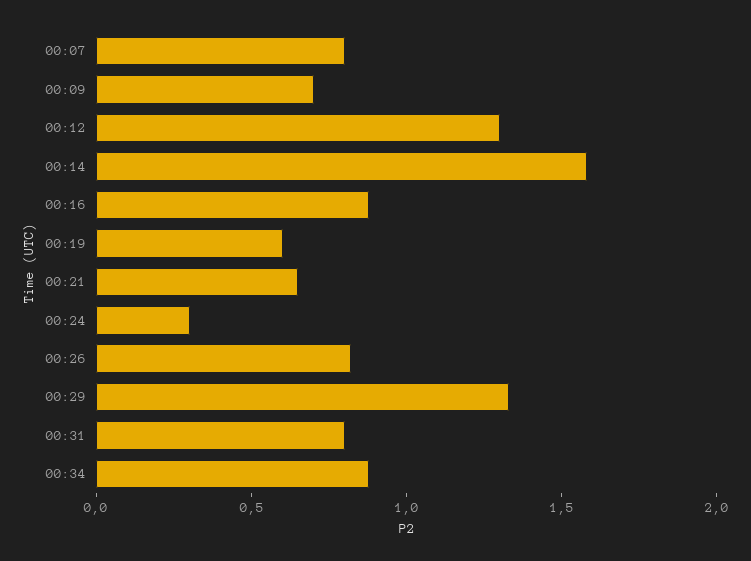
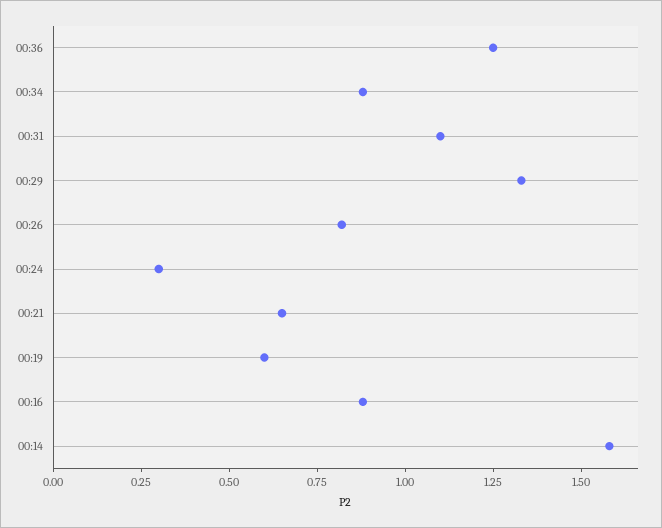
00:07: 0.8 -> none
00:09: 0.7 -> none
00:12: 1.3 -> none
00:31: 0.8 -> 1.1
00:36: none -> 1.25

